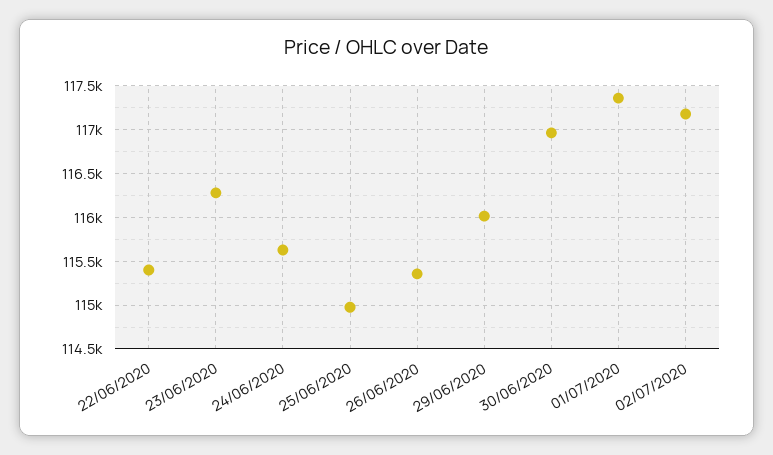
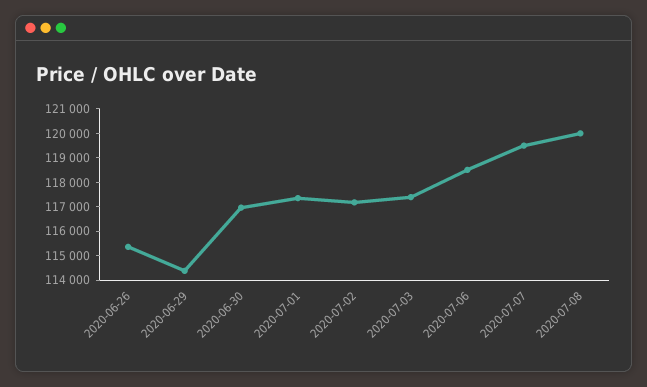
22/06/2020: 115400 -> none
23/06/2020: 116300 -> none
24/06/2020: 115600 -> none
25/06/2020: 115000 -> none
29/06/2020: 116000 -> 114500
2020-07-03: none -> 117500
2020-07-06: none -> 118500
2020-07-07: none -> 119500
2020-07-08: none -> 120000

